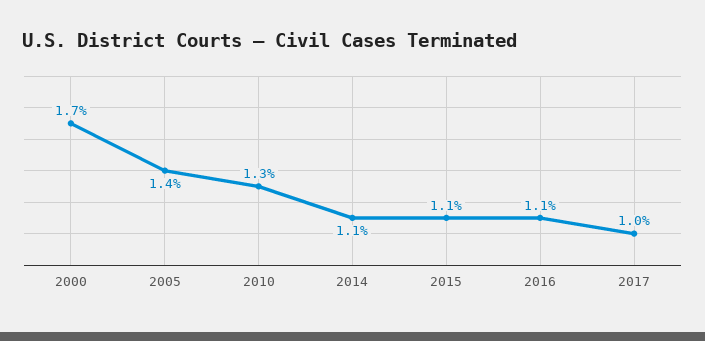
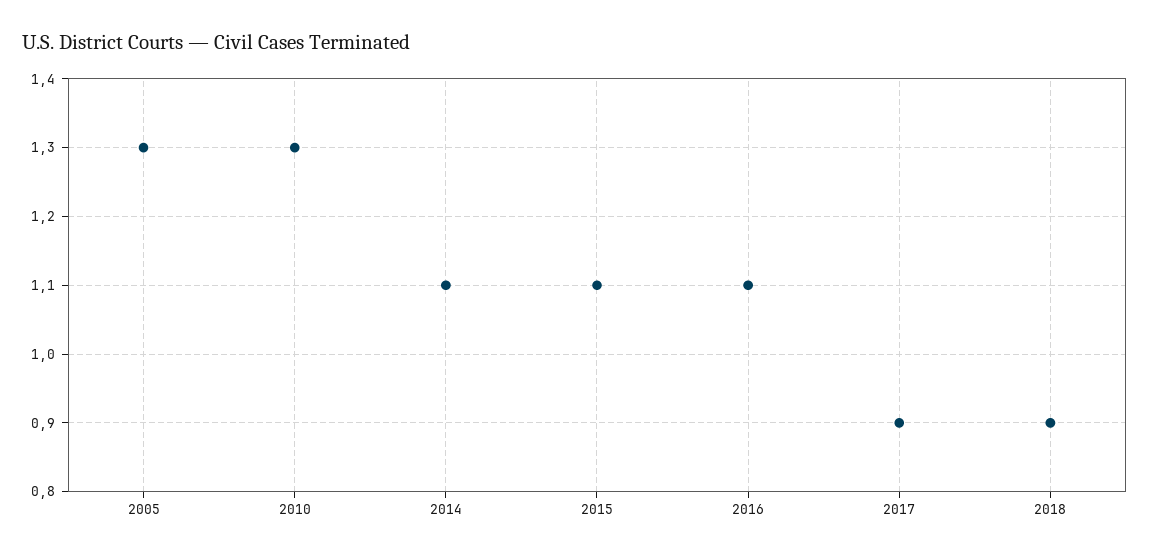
2000: 1.7 -> none
2005: 1.4 -> 1.3
2017: 1 -> 0.9
2018: none -> 0.9

